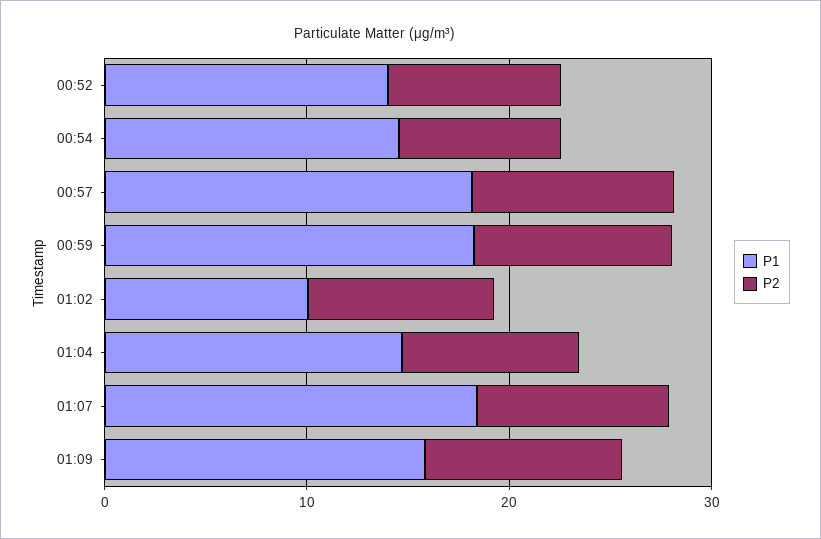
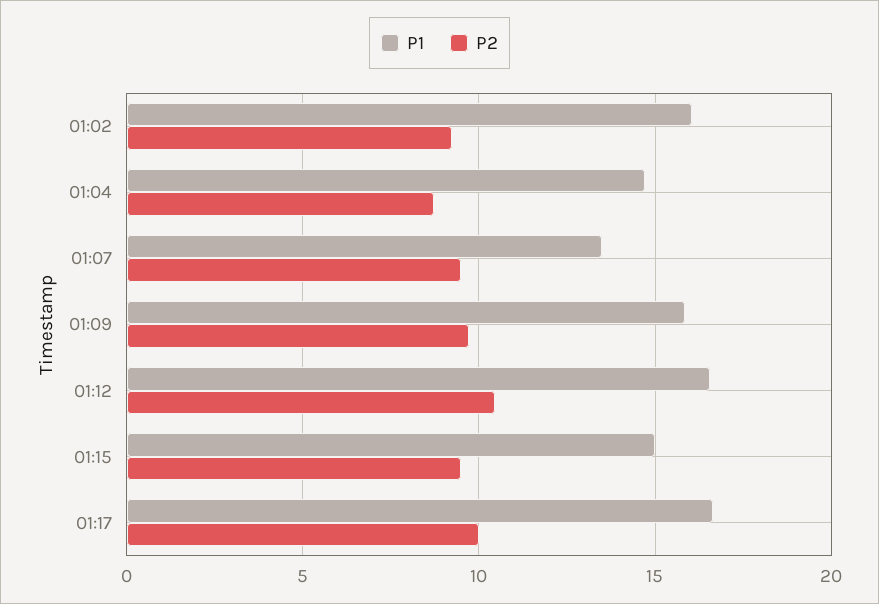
P1, 00:52: 14 -> none
P2, 00:52: 8 -> none
P1, 00:54: 14 -> none
P2, 00:54: 8 -> none
P1, 00:57: 18 -> none
P2, 00:57: 10 -> none
P1, 00:59: 18 -> none
P2, 00:59: 10 -> none
P1, 01:02: 10 -> 16
P1, 01:07: 18 -> 13.5
P1, 01:12: none -> 16.5
P2, 01:12: none -> 10.5
P1, 01:15: none -> 15
P2, 01:15: none -> 9.5
P1, 01:17: none -> 16.5
P2, 01:17: none -> 10

